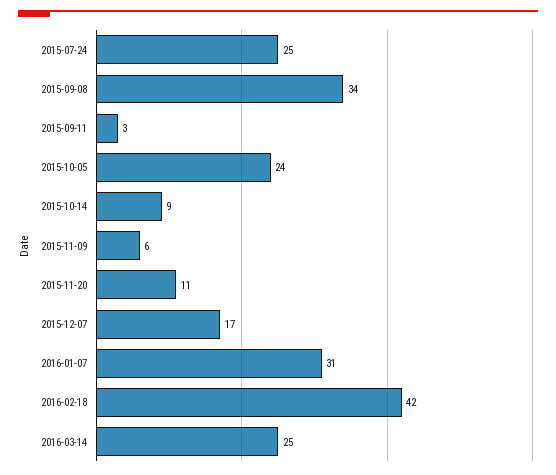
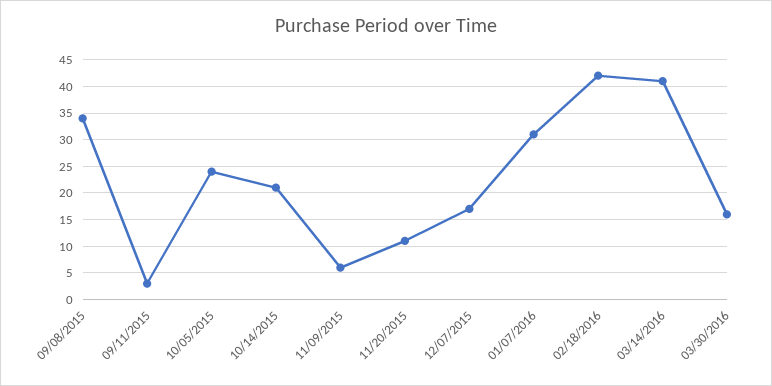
2015-07-24: 25 -> none
2015-10-14: 9 -> 20
2016-03-14: 25 -> 40
03/30/2016: none -> 15

